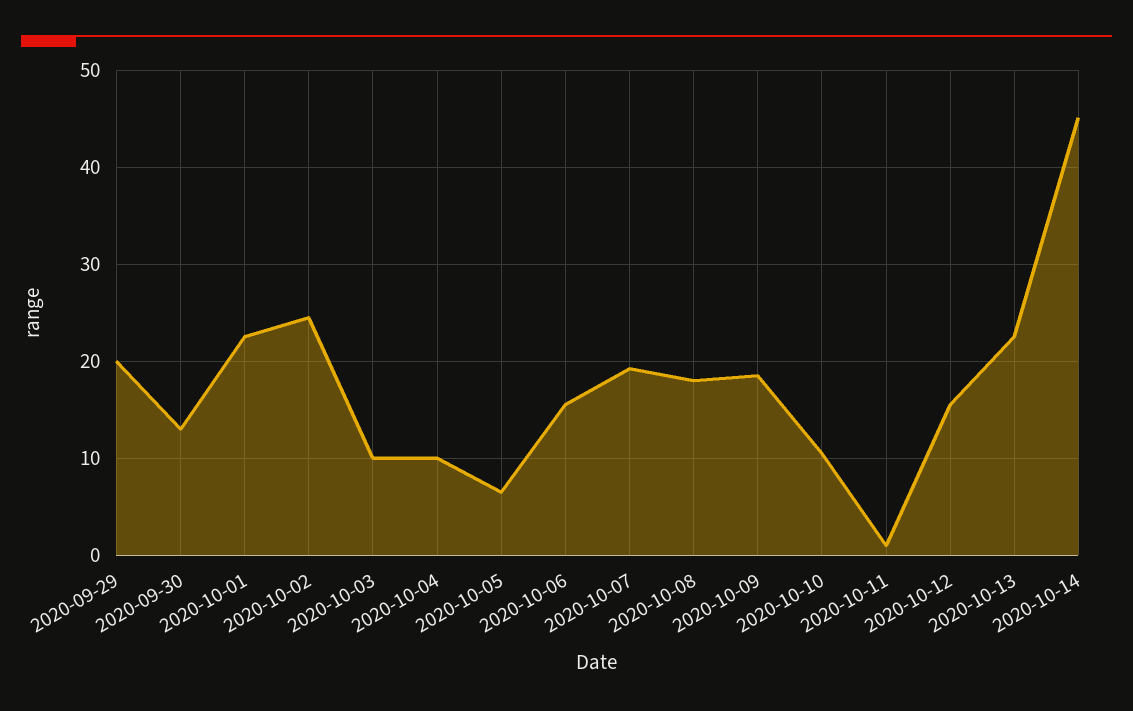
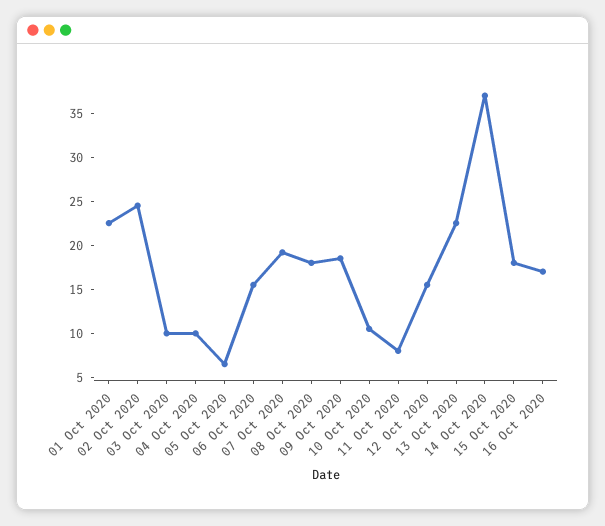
2020-09-29: 20 -> none
2020-09-30: 13 -> none
2020-10-11: 1 -> 8
2020-10-14: 45 -> 37
15 Oct 2020: none -> 18
16 Oct 2020: none -> 17

